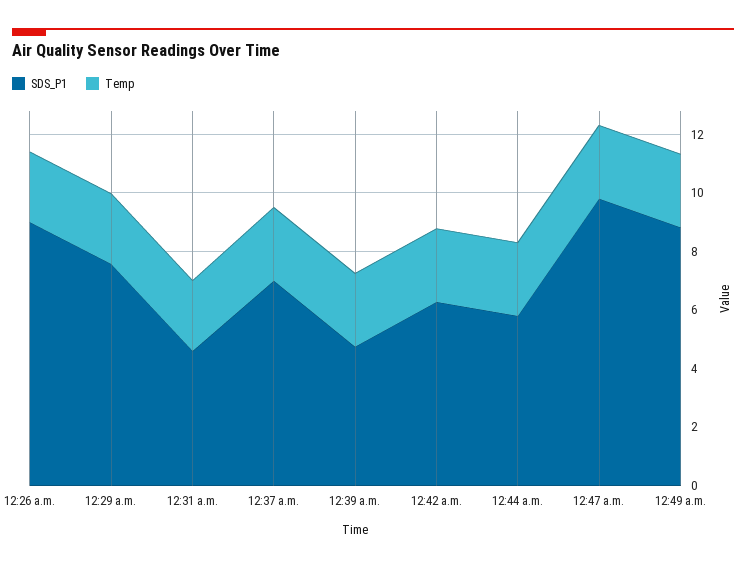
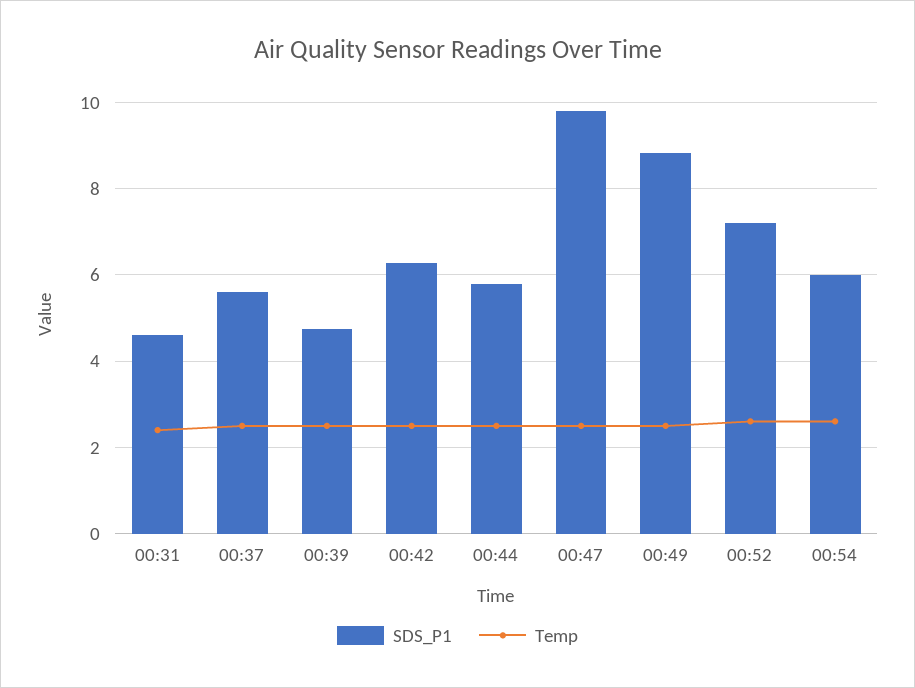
SDS_P1, 12:26 a.m.: 9 -> none
Temp, 12:26 a.m.: 2.5 -> none
SDS_P1, 12:29 a.m.: 7.5 -> none
Temp, 12:29 a.m.: 2.5 -> none
SDS_P1, 12:37 a.m.: 7 -> 5.6
SDS_P1, 00:52: none -> 7.2
Temp, 00:52: none -> 2.6
SDS_P1, 00:54: none -> 6
Temp, 00:54: none -> 2.6

